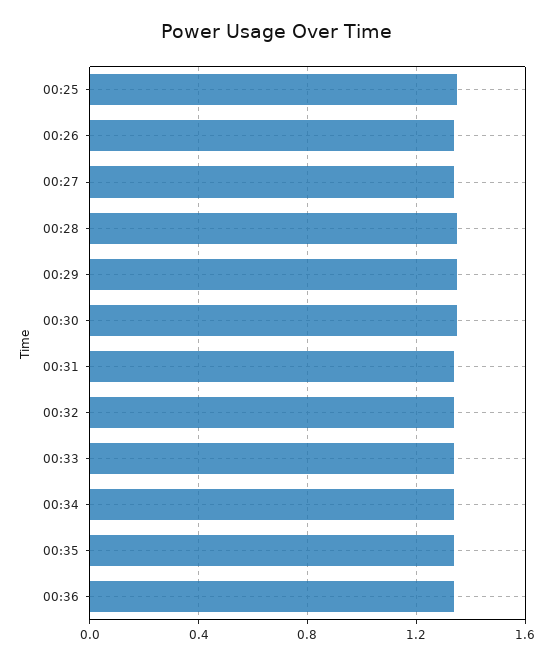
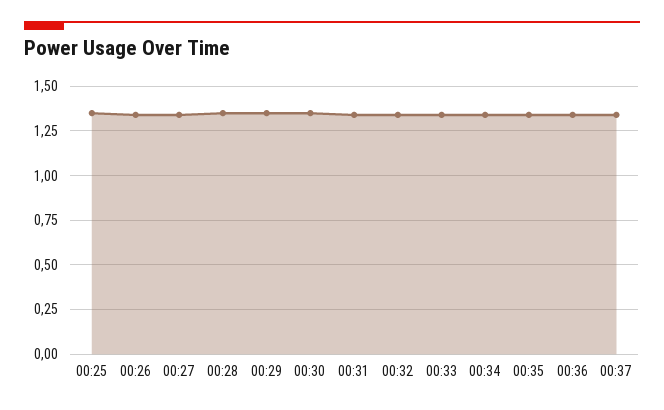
00:37: none -> 1.35

